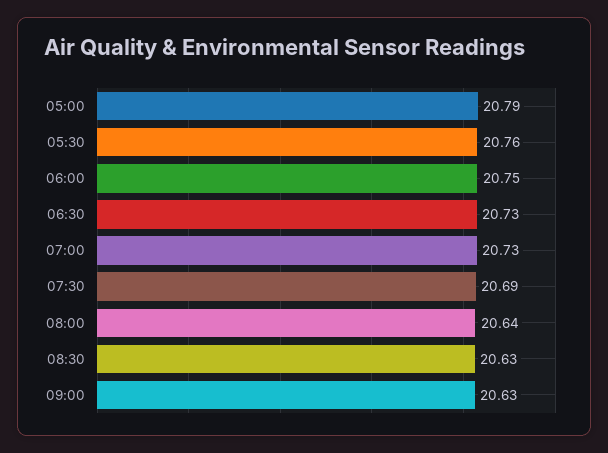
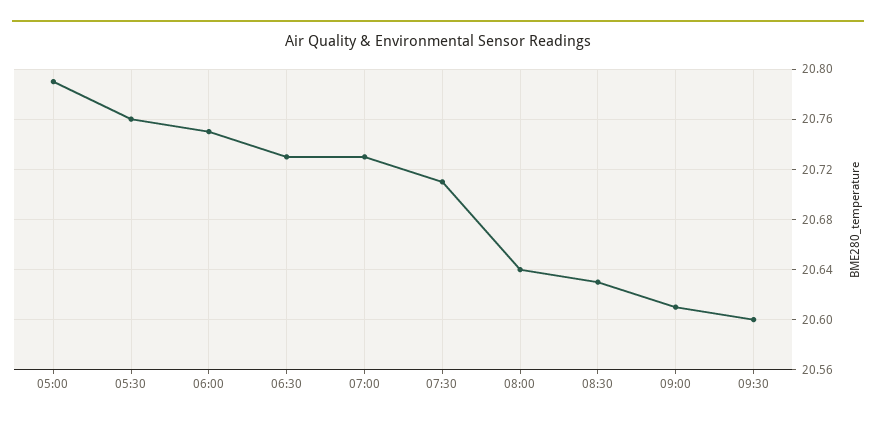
07:30: 20.69 -> 20.71
09:00: 20.63 -> 20.61
09:30: none -> 20.6

